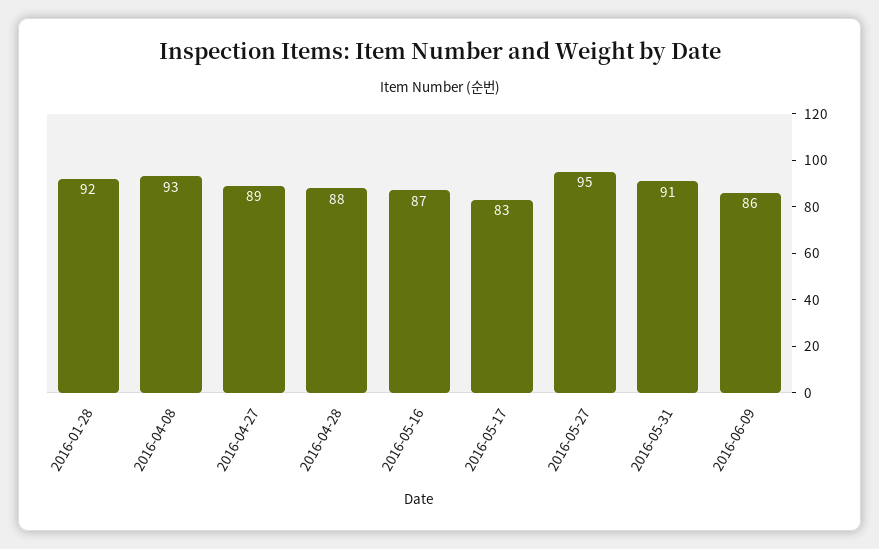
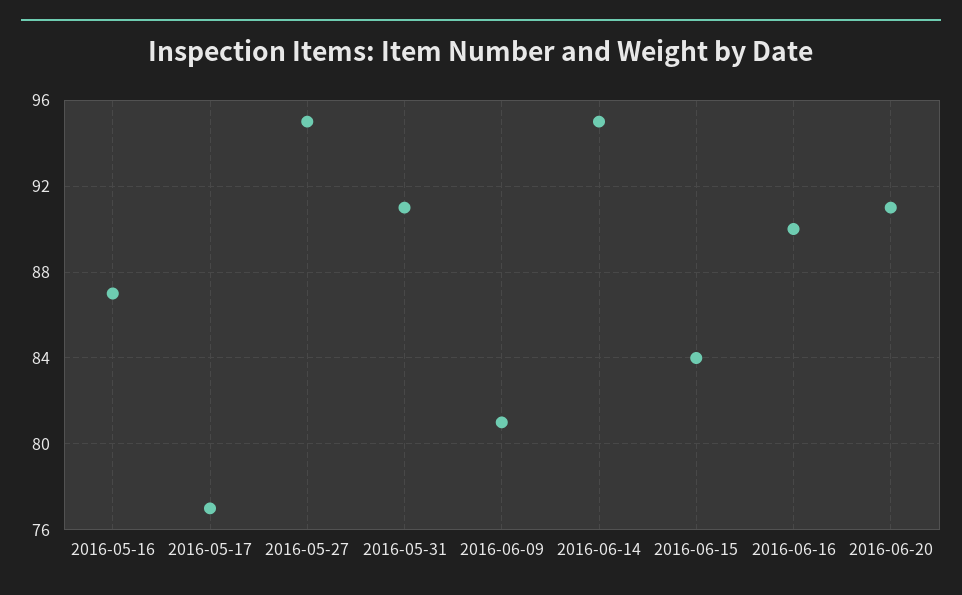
2016-01-28: 92 -> none
2016-04-08: 93 -> none
2016-04-27: 89 -> none
2016-04-28: 88 -> none
2016-05-17: 83 -> 77
2016-06-09: 86 -> 81
2016-06-14: none -> 95
2016-06-15: none -> 84
2016-06-16: none -> 90
2016-06-20: none -> 91

